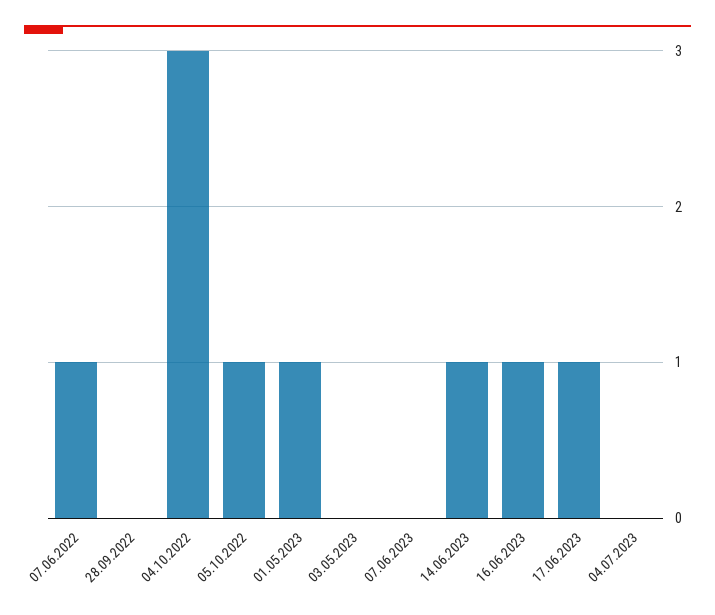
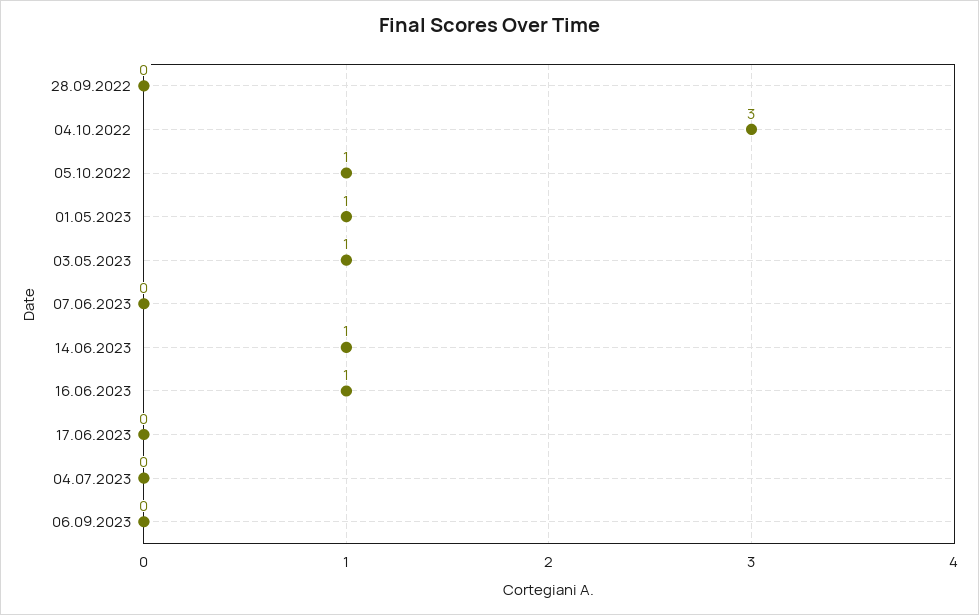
07.06.2022: 1 -> none
03.05.2023: 0 -> 1
17.06.2023: 1 -> 0
06.09.2023: none -> 0

